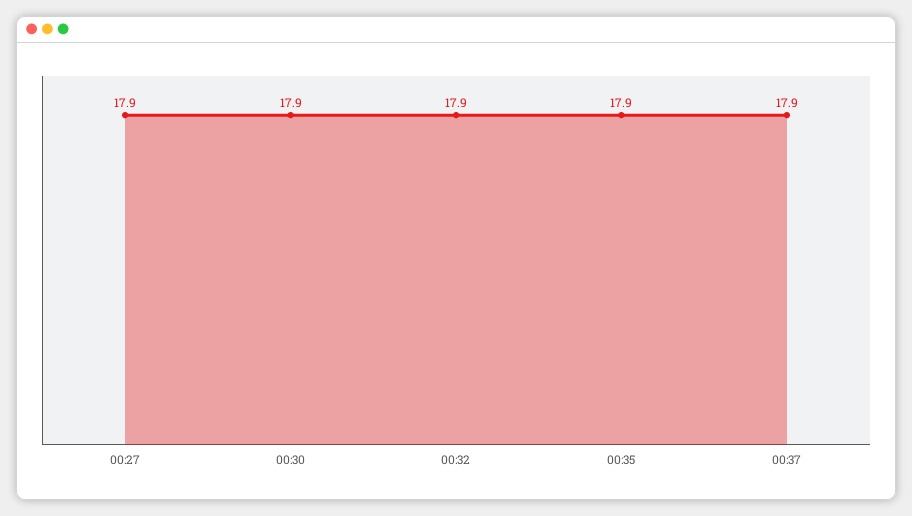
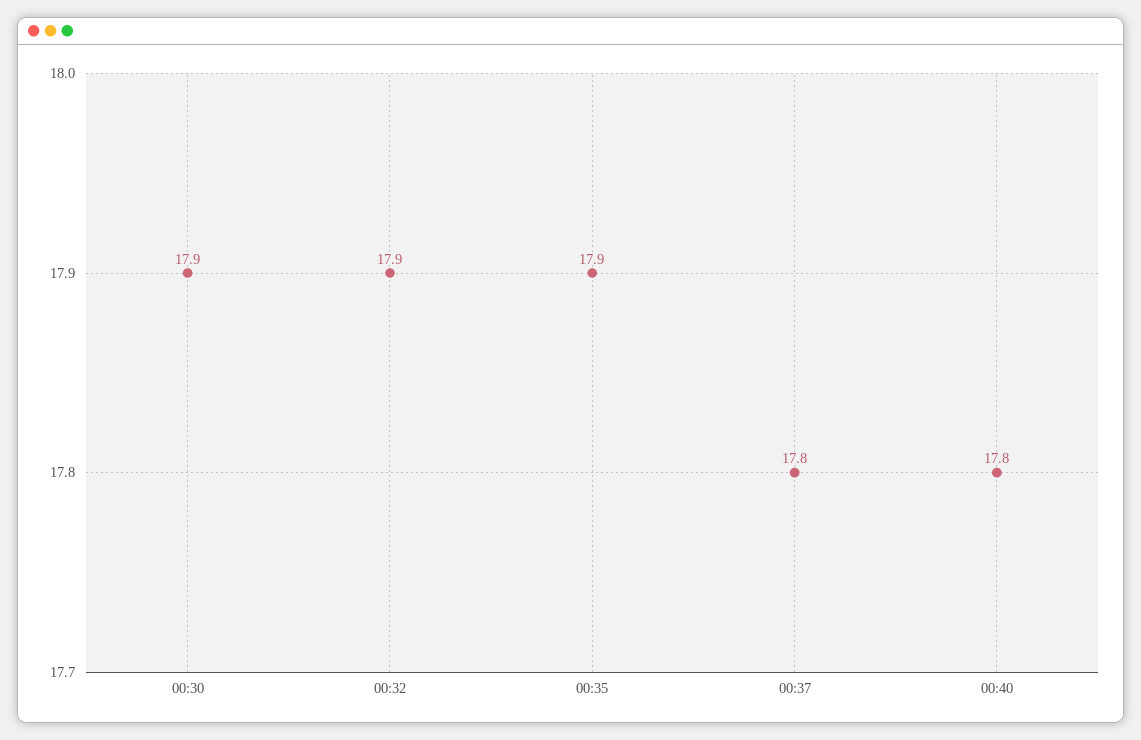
00:27: 17.9 -> none
00:37: 17.9 -> 17.8
00:40: none -> 17.8

